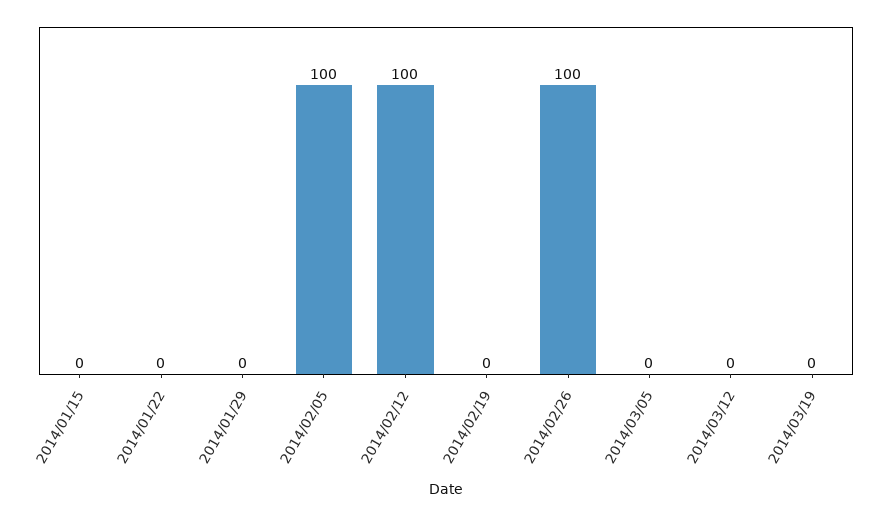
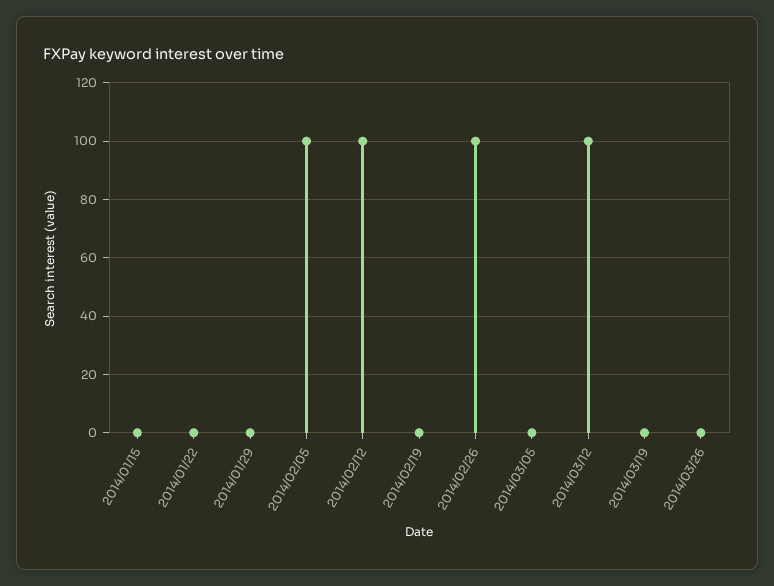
2014/03/12: 0 -> 100
2014/03/26: none -> 0

